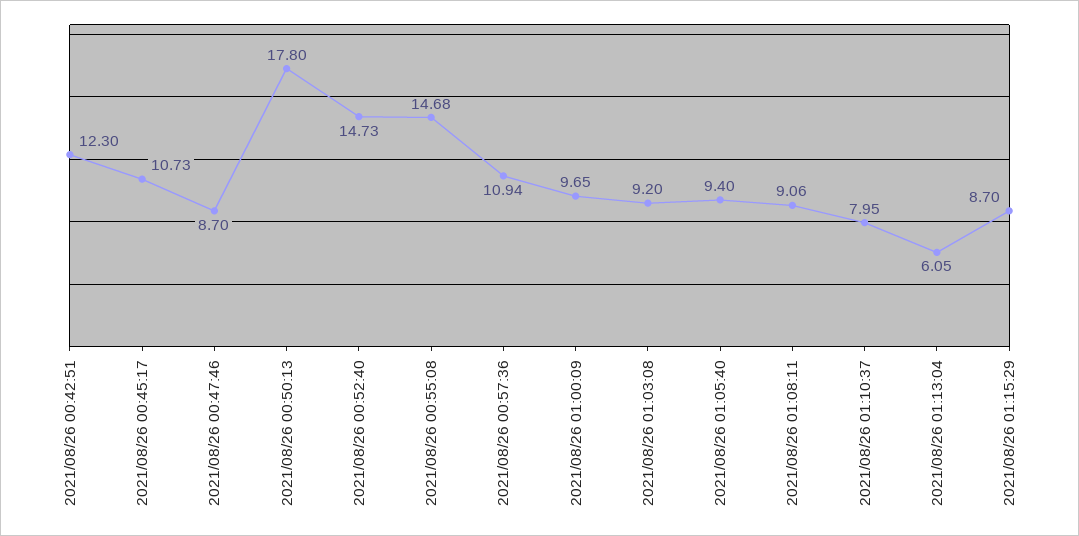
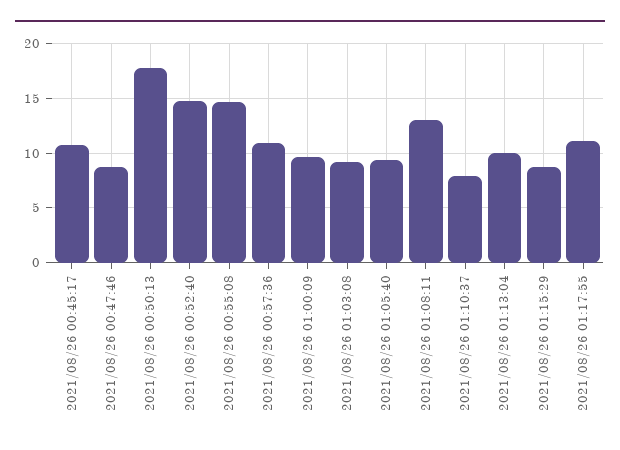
2021/08/26 00:42:51: 12.3 -> none
2021/08/26 01:08:11: 9.06 -> 13
2021/08/26 01:13:04: 6.05 -> 10
2021/08/26 01:17:55: none -> 11

